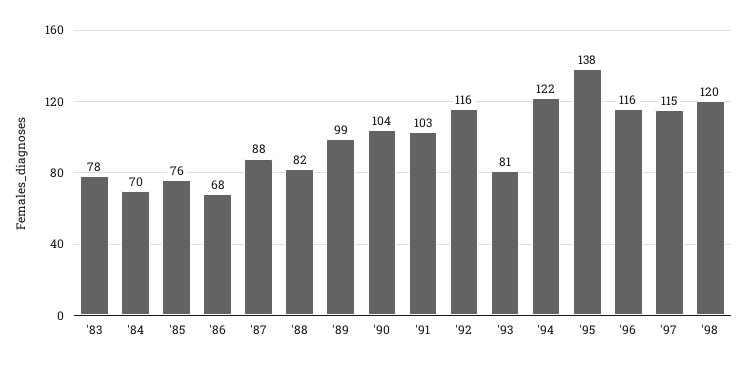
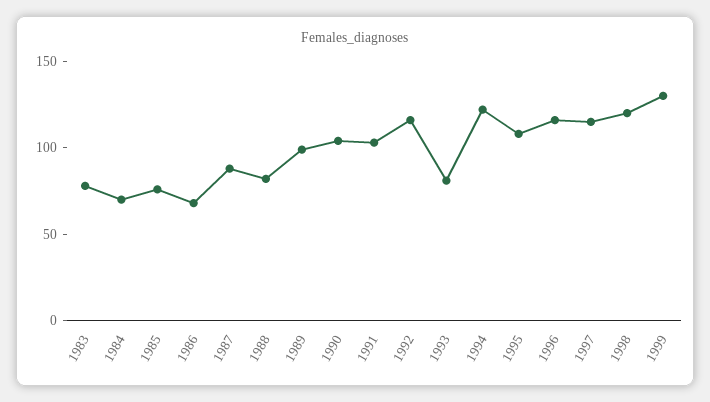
'95: 138 -> 110
1999: none -> 130

